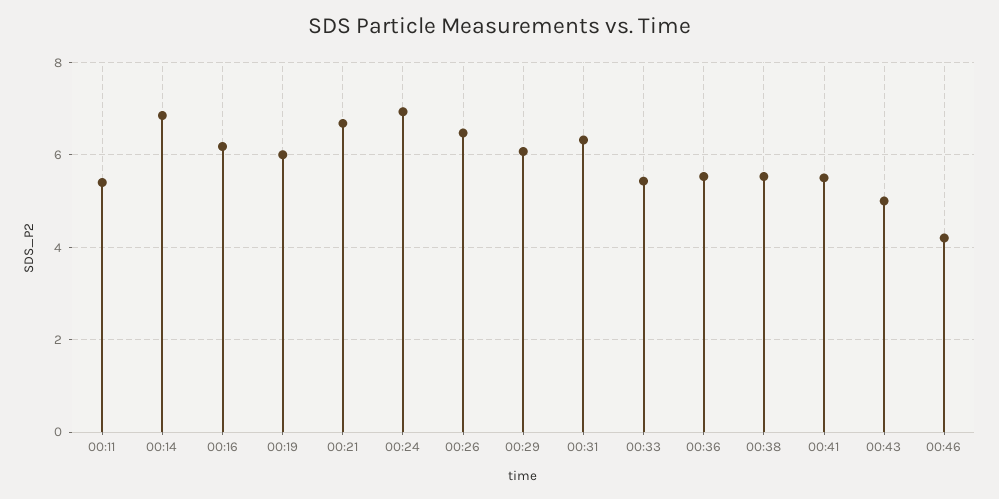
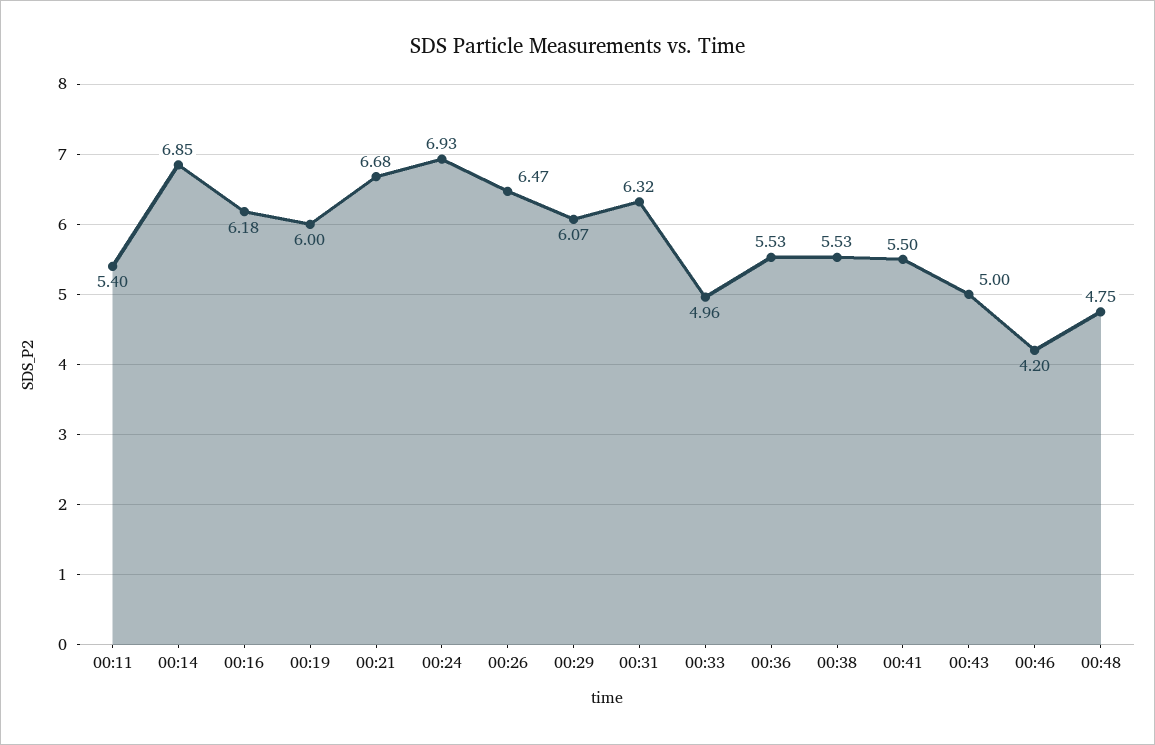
00:33: 5.4 -> 4.96
00:48: none -> 4.75

